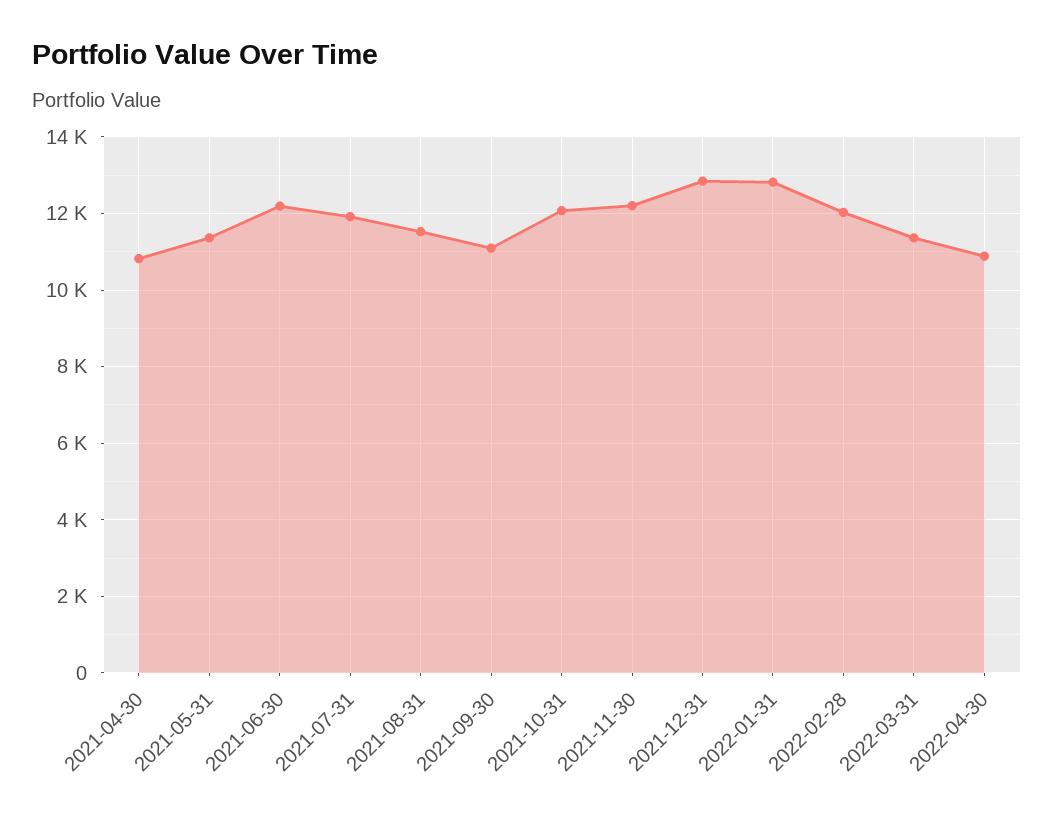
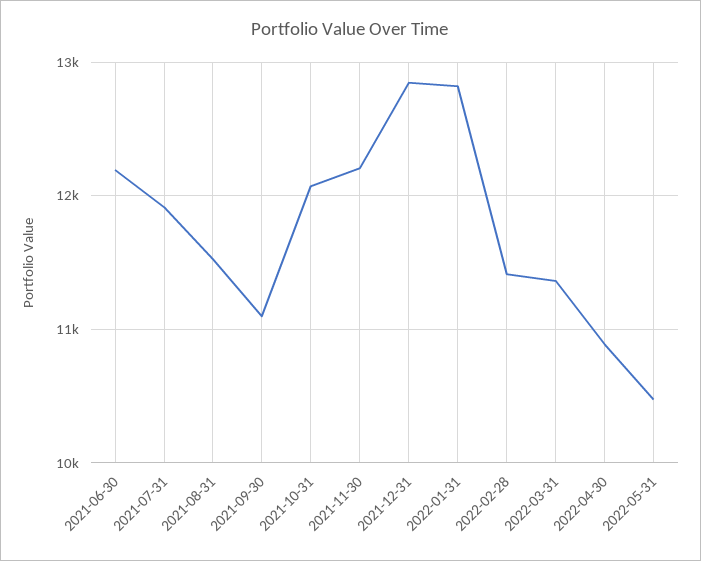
2021-04-30: 10800 -> none
2021-05-31: 11400 -> none
2022-02-28: 12000 -> 11400
2022-05-31: none -> 10500

